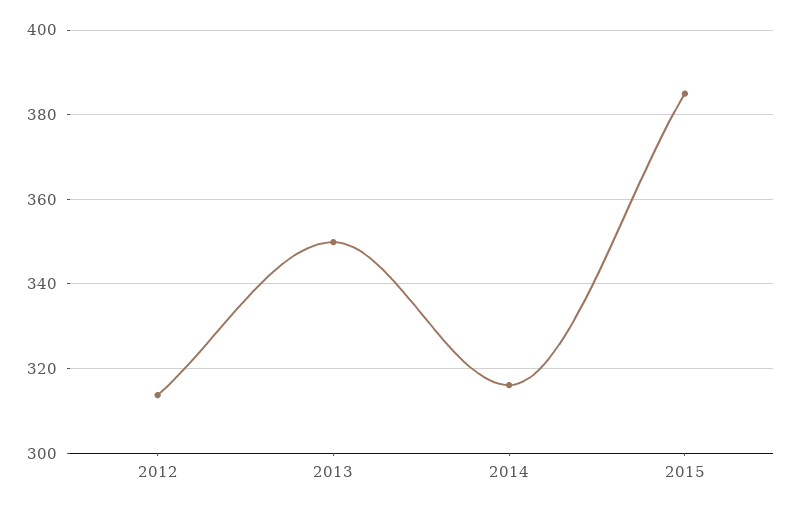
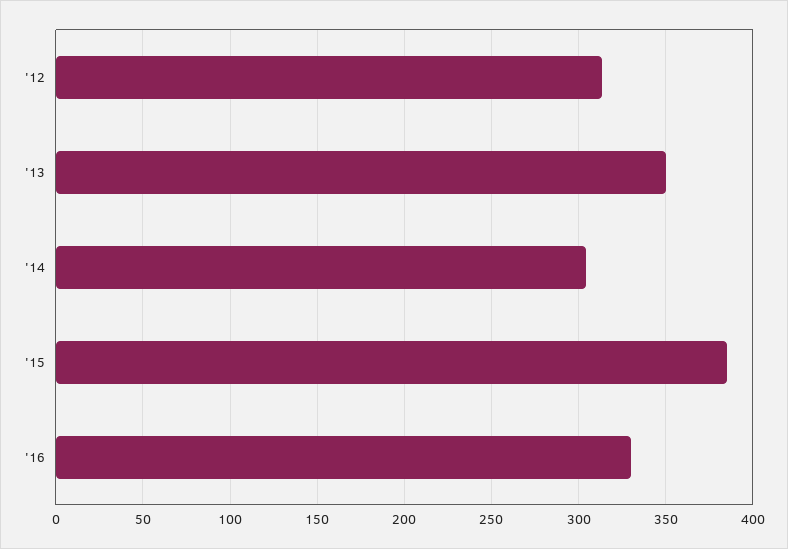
2014: 316 -> 305
'16: none -> 330

